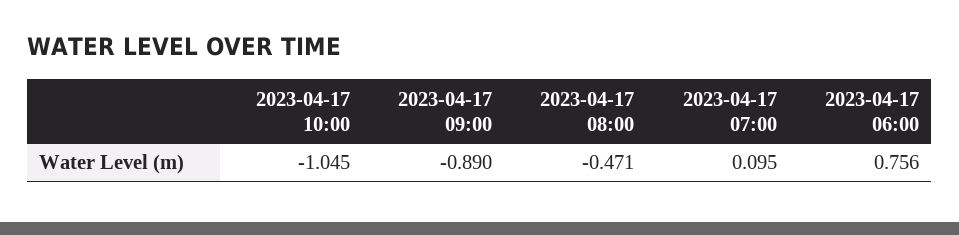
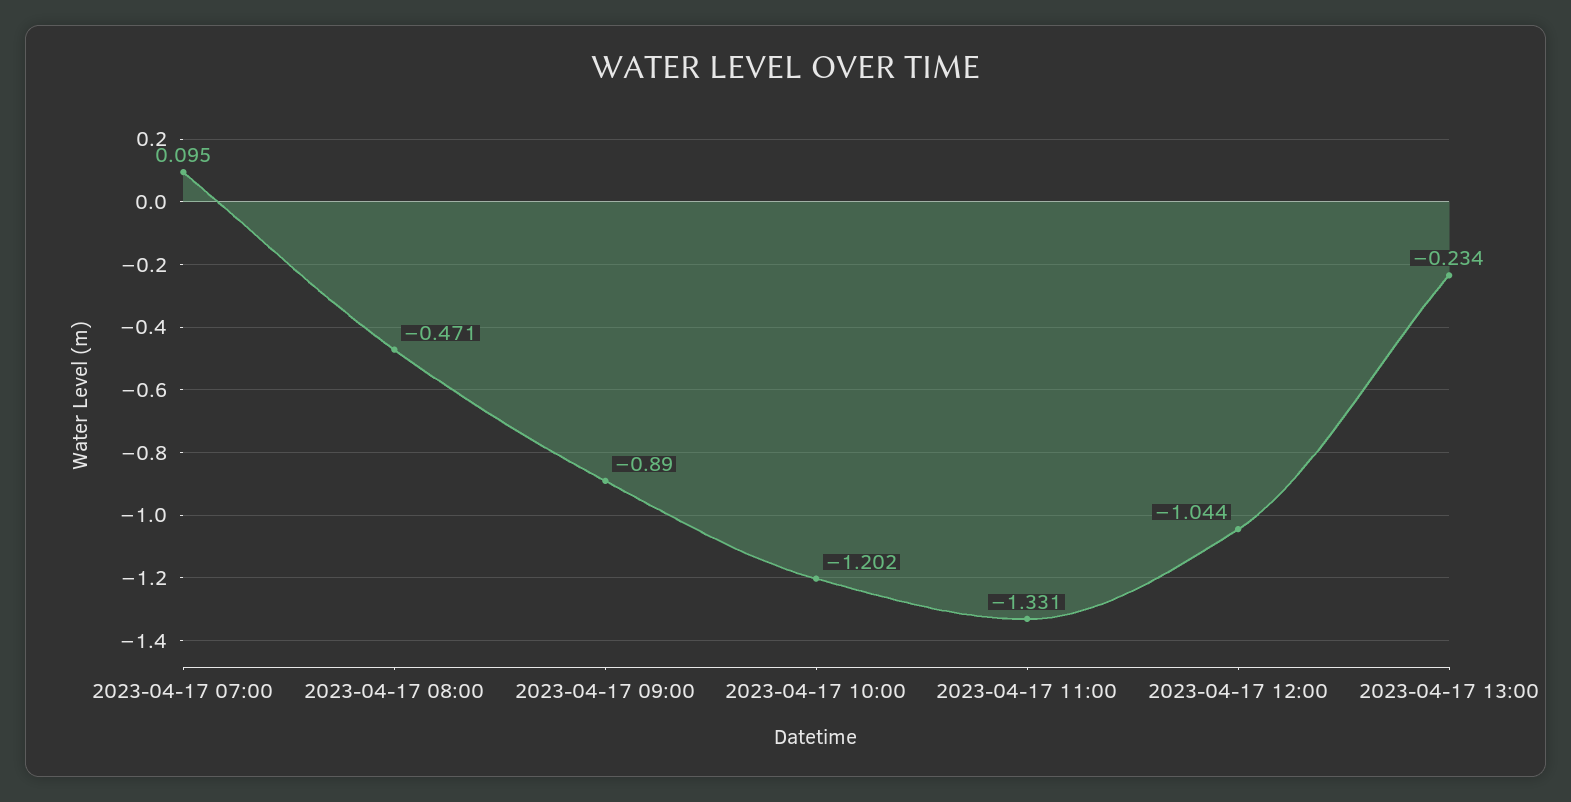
2023-04-17 10:00: -1.045 -> -1.202
2023-04-17 06:00: 0.756 -> none
2023-04-17 11:00: none -> -1.331
2023-04-17 12:00: none -> -1.044
2023-04-17 13:00: none -> -0.234

